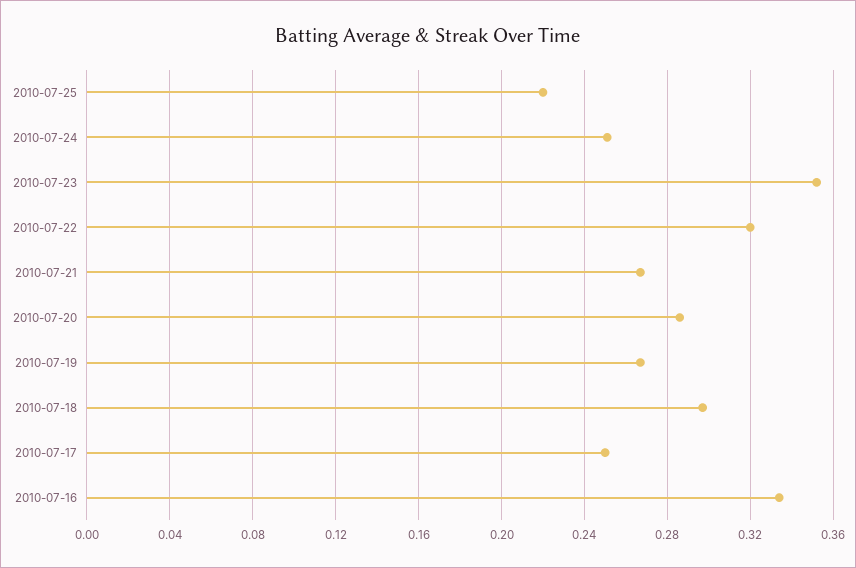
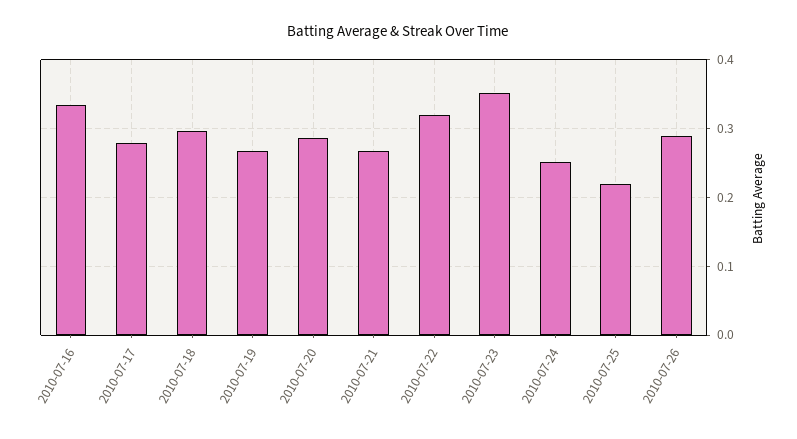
2010-07-17: 0.25 -> 0.28
2010-07-26: none -> 0.29

